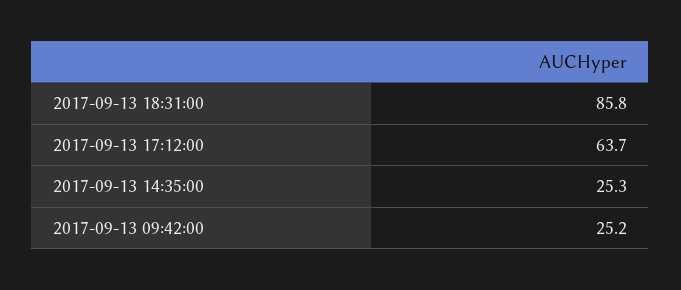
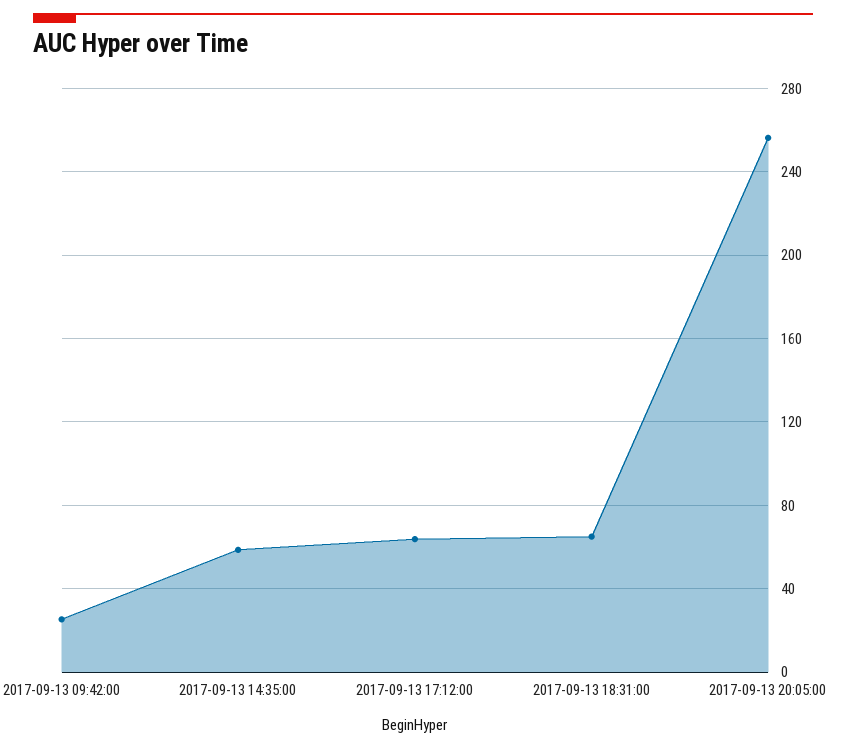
2017-09-13 18:31:00: 85.8 -> 65
2017-09-13 14:35:00: 25.3 -> 60
2017-09-13 20:05:00: none -> 255

